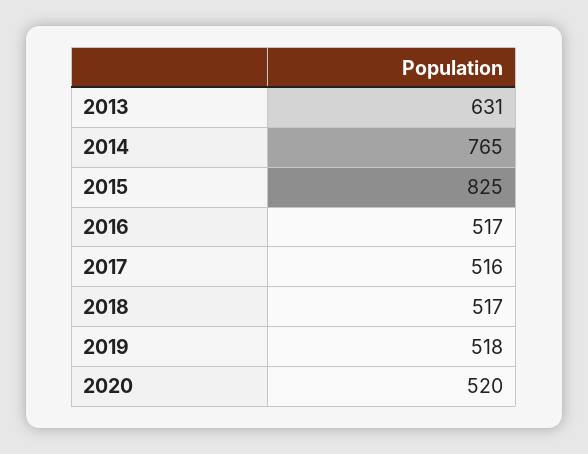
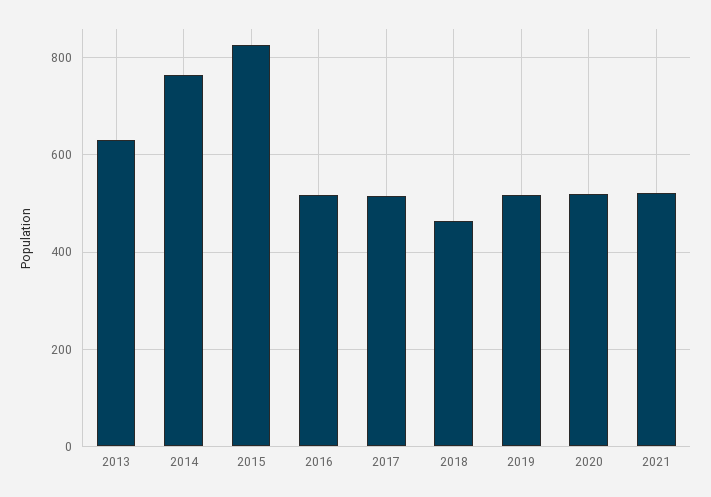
2018: 517 -> 460
2021: none -> 520

